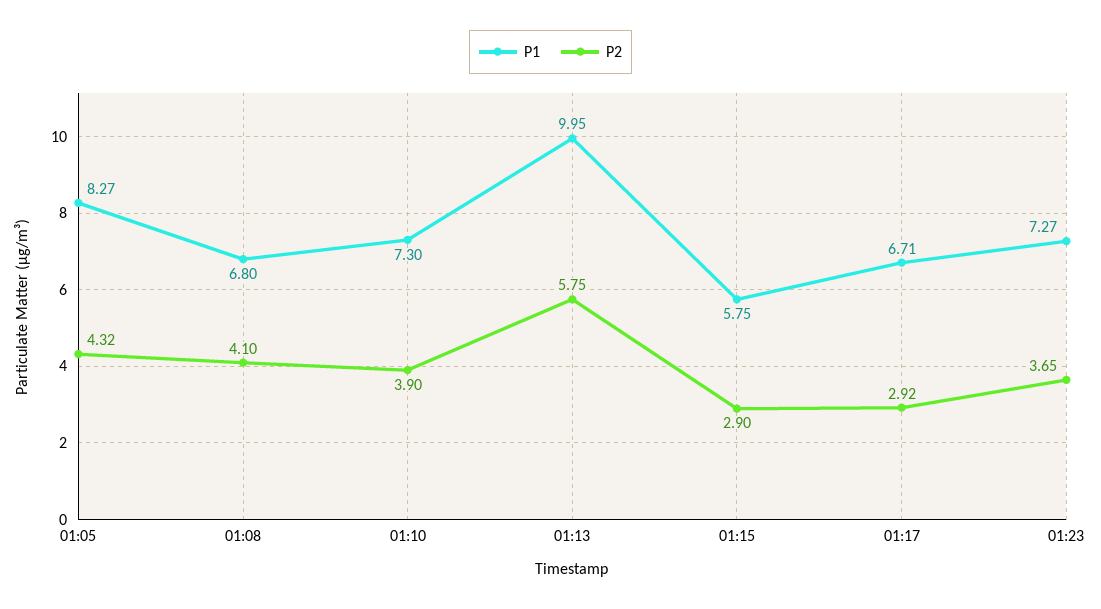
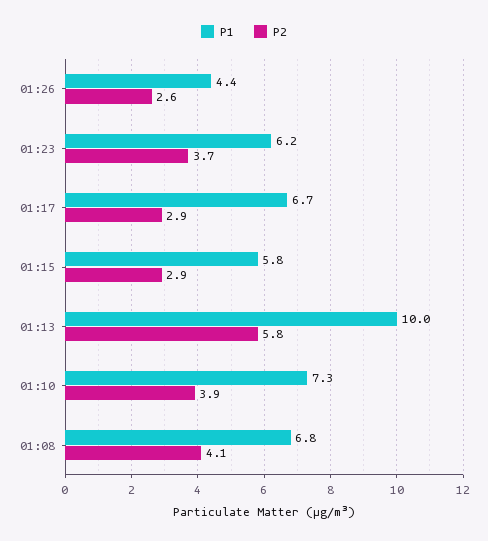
P1, 01:05: 8.27 -> none
P2, 01:05: 4.32 -> none
P1, 01:23: 7.27 -> 6.2
P1, 01:26: none -> 4.4
P2, 01:26: none -> 2.6

